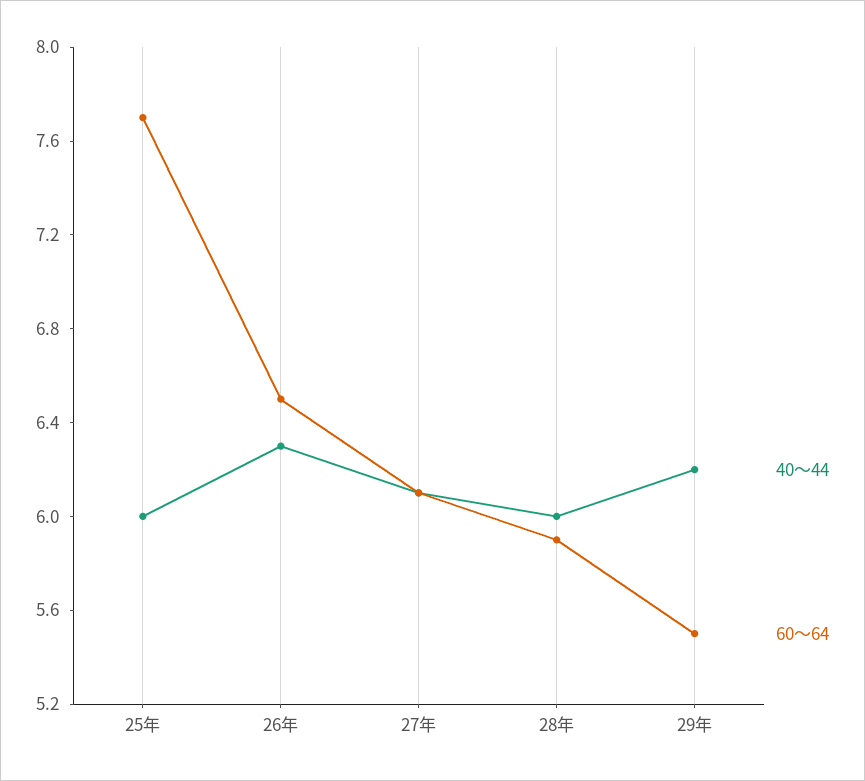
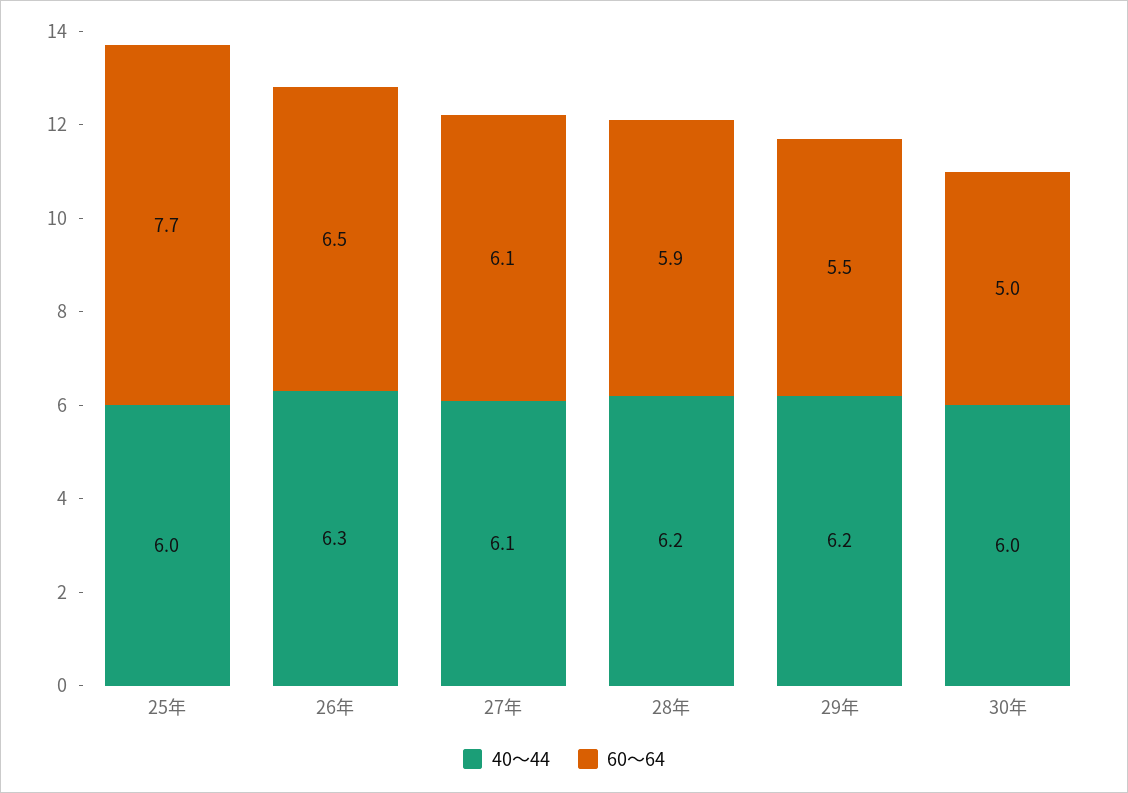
40～44, 28年: 6 -> 6.2
40～44, 30年: none -> 6
60～64, 30年: none -> 5

